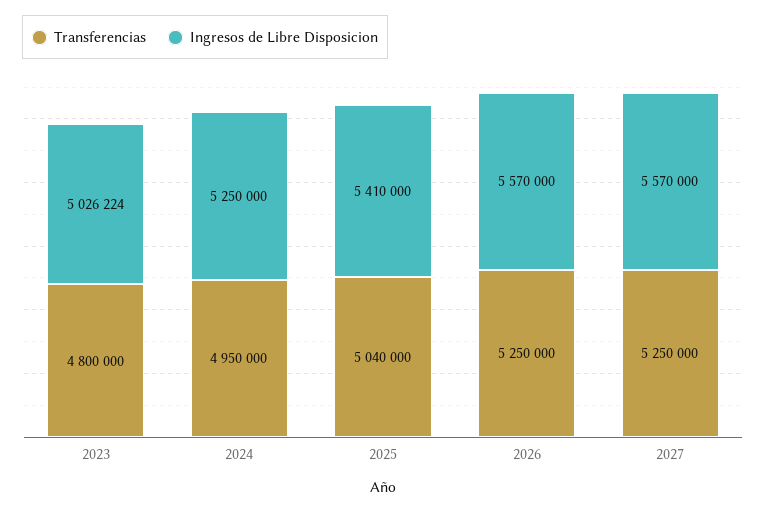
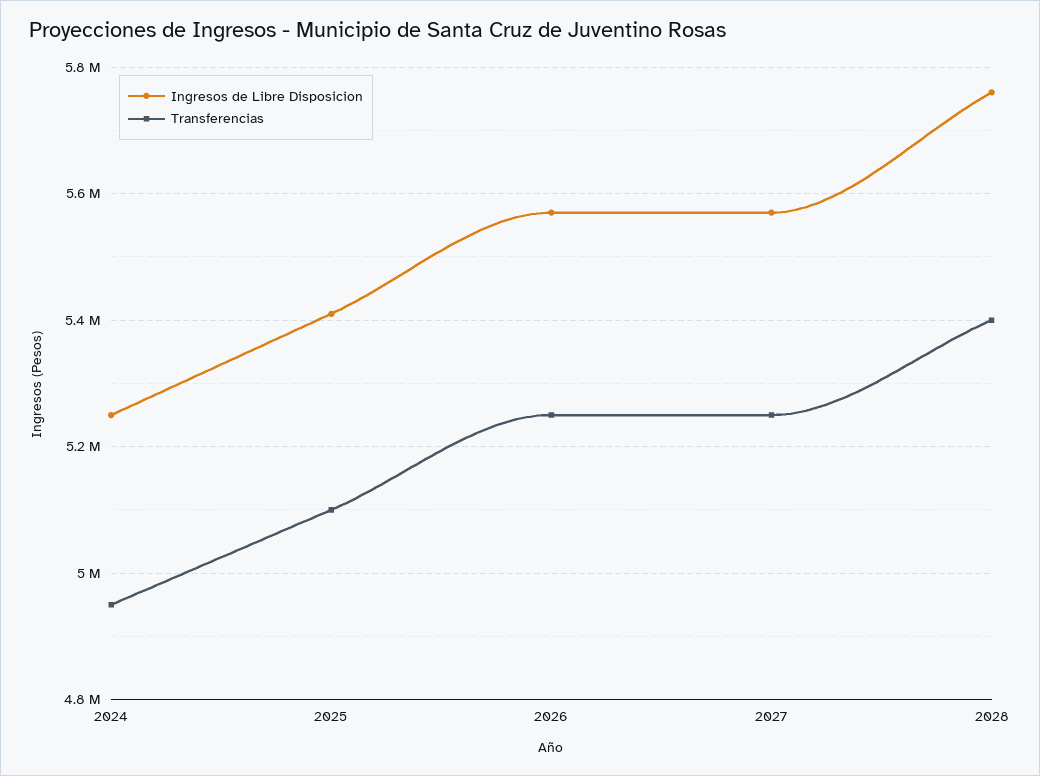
Transferencias, 2023: 4800000 -> none
Ingresos de Libre Disposicion, 2023: 5026224 -> none
Transferencias, 2025: 5040000 -> 5100000
Ingresos de Libre Disposicion, 2028: none -> 5760000
Transferencias, 2028: none -> 5400000

